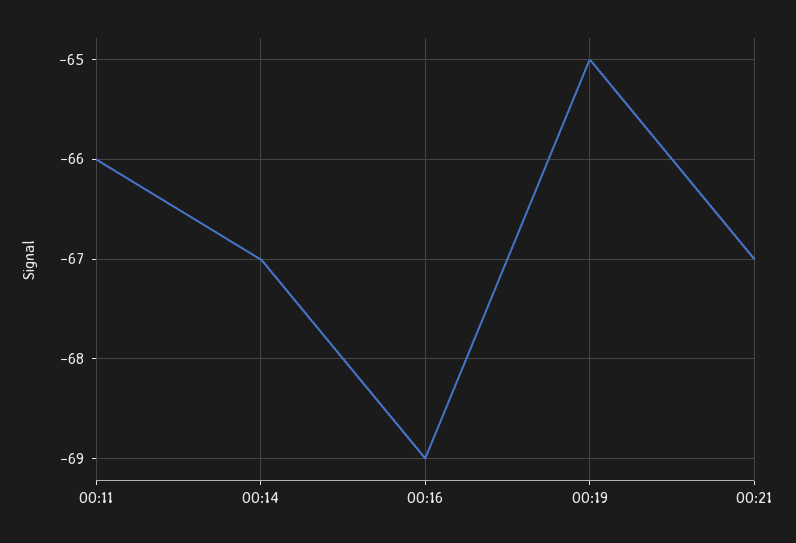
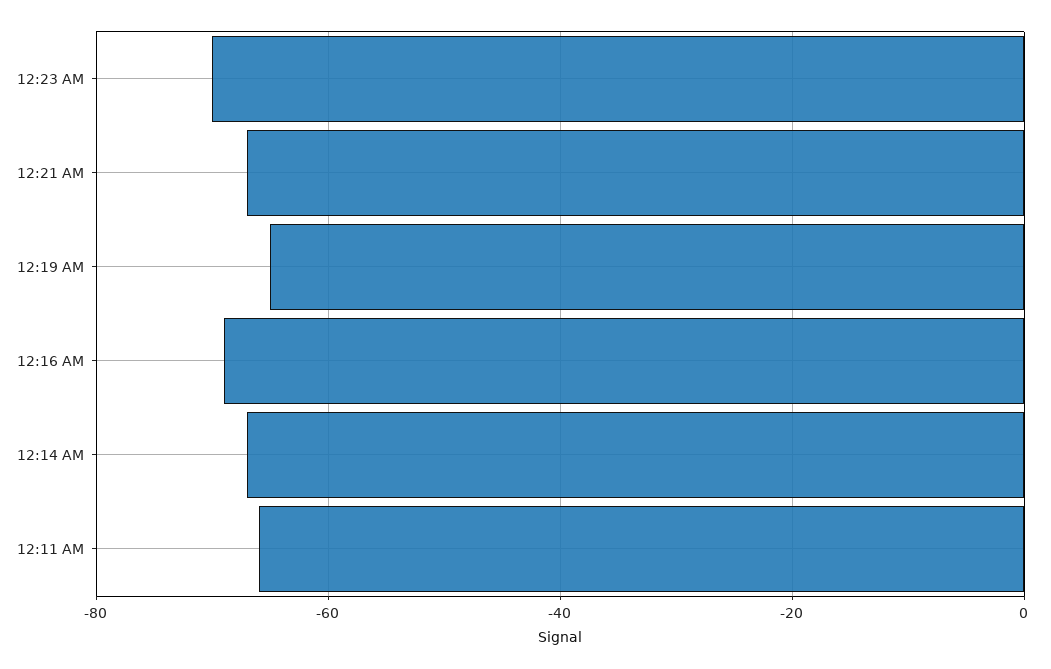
12:23 AM: none -> -70

